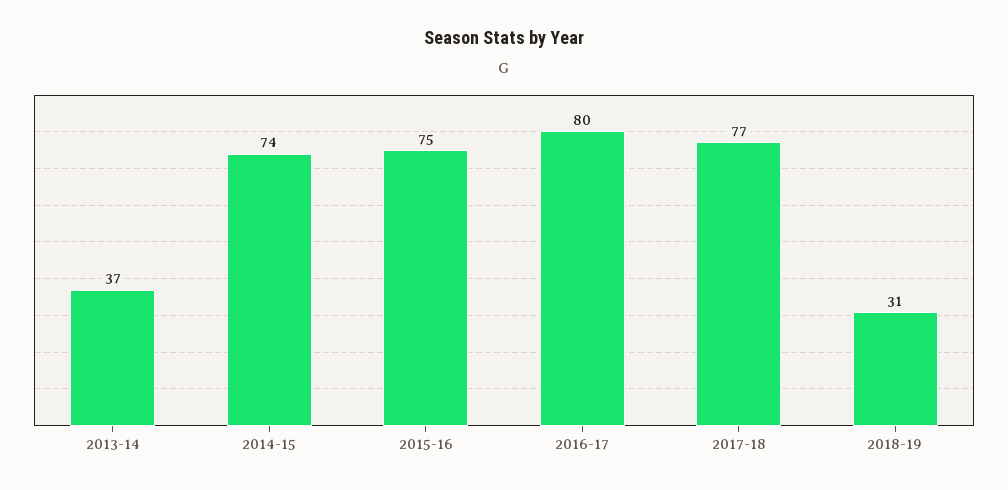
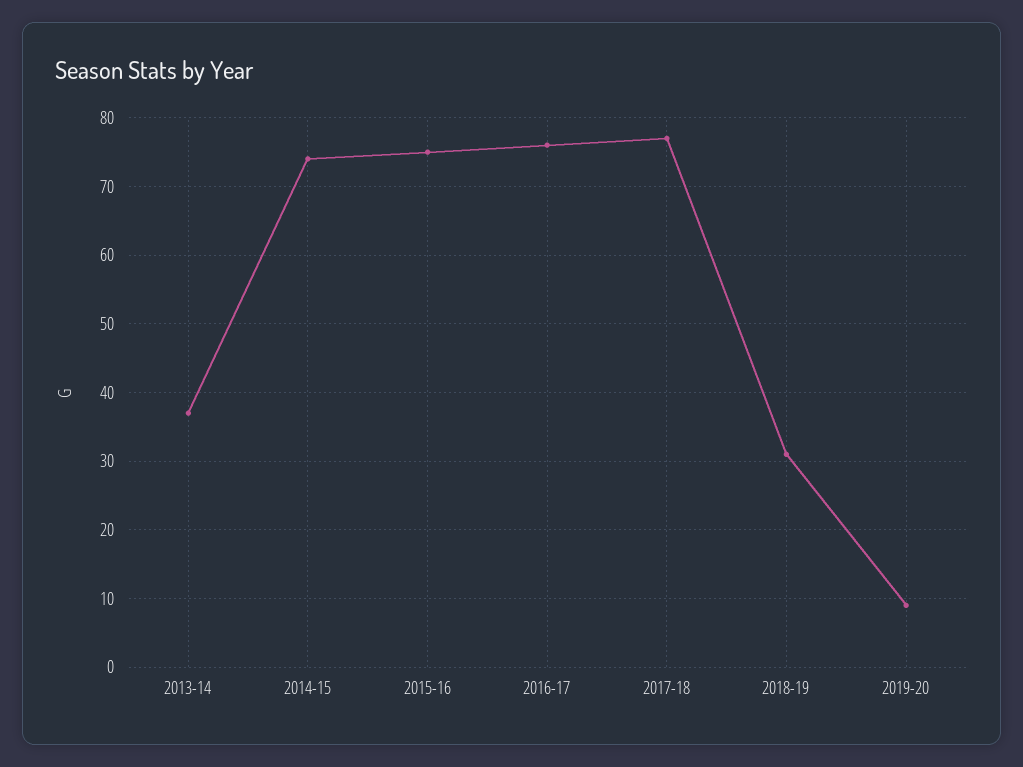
2016-17: 80 -> 76
2019-20: none -> 9

